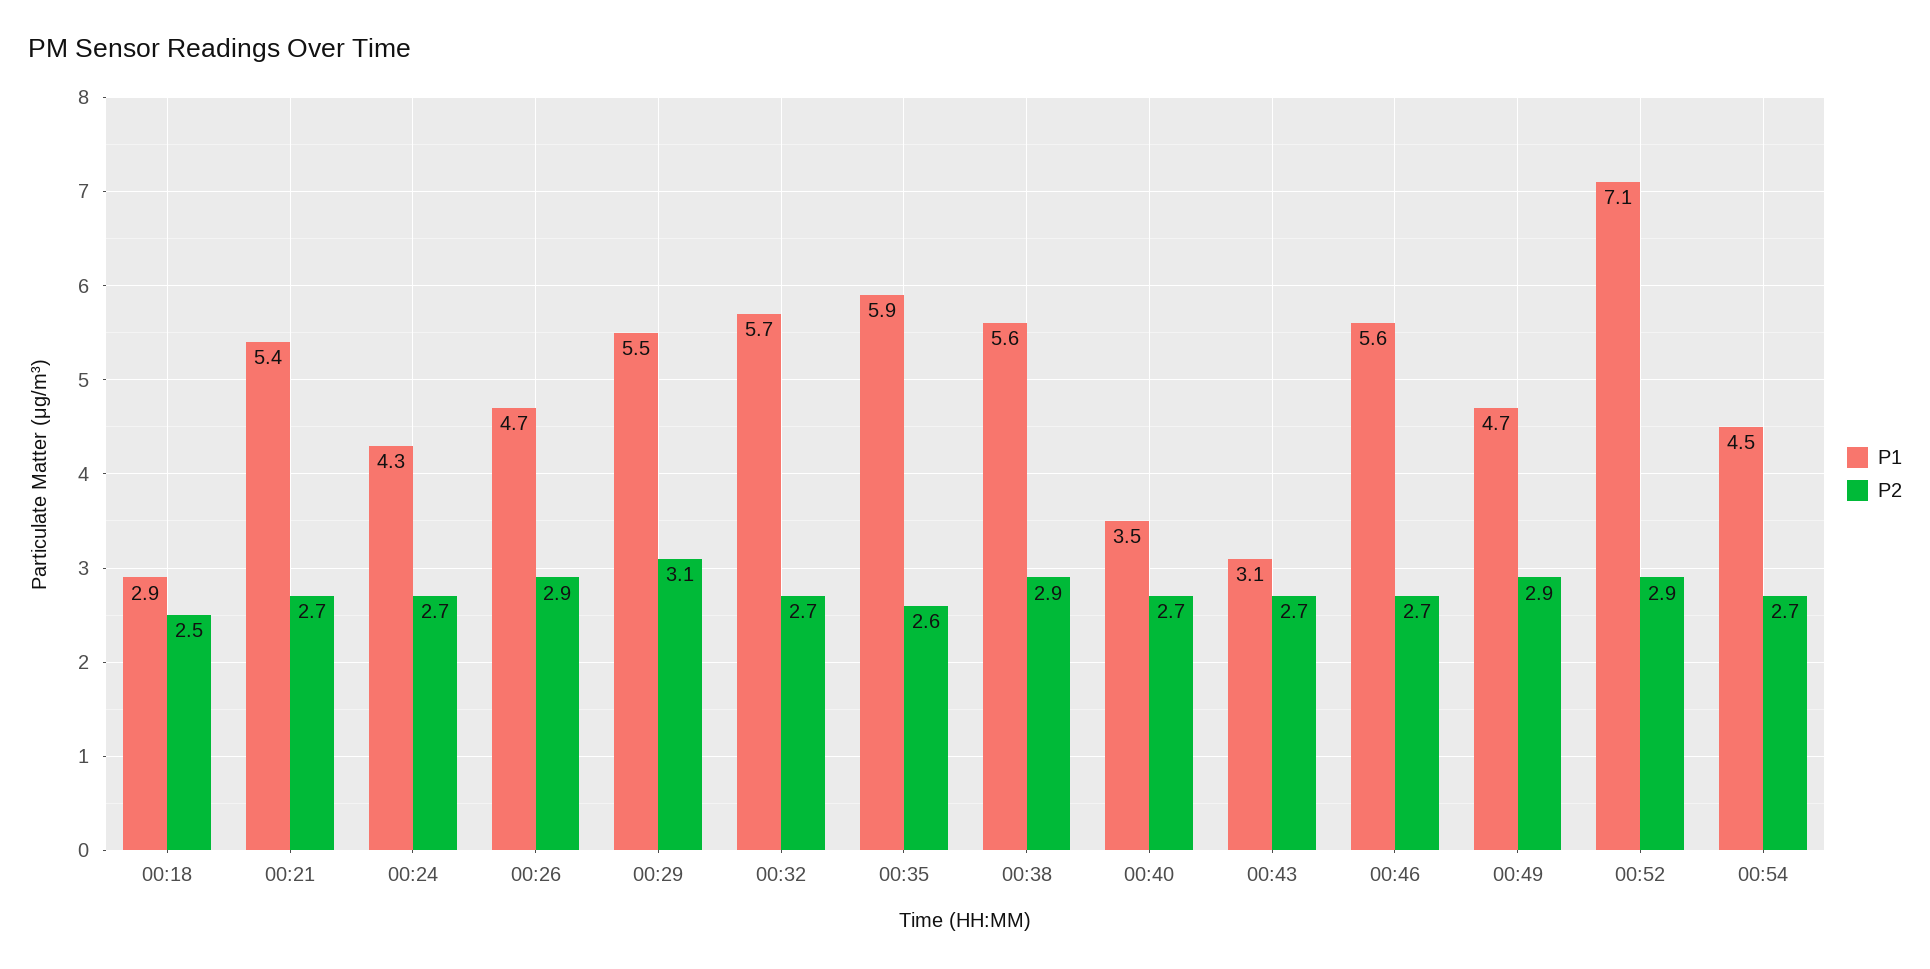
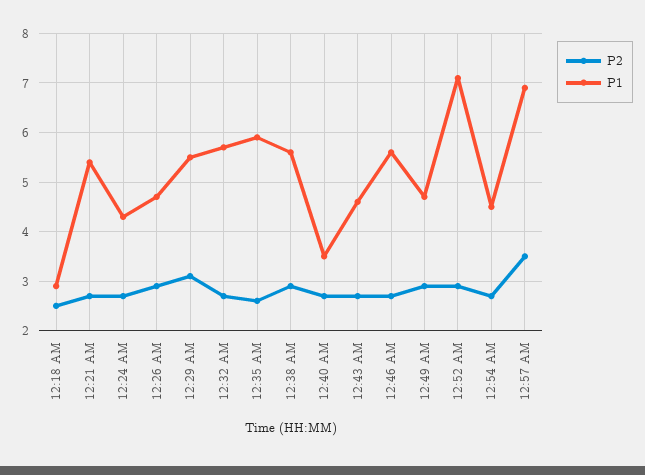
P1, 00:43: 3.1 -> 4.5
P2, 12:57 AM: none -> 3.5
P1, 12:57 AM: none -> 7

